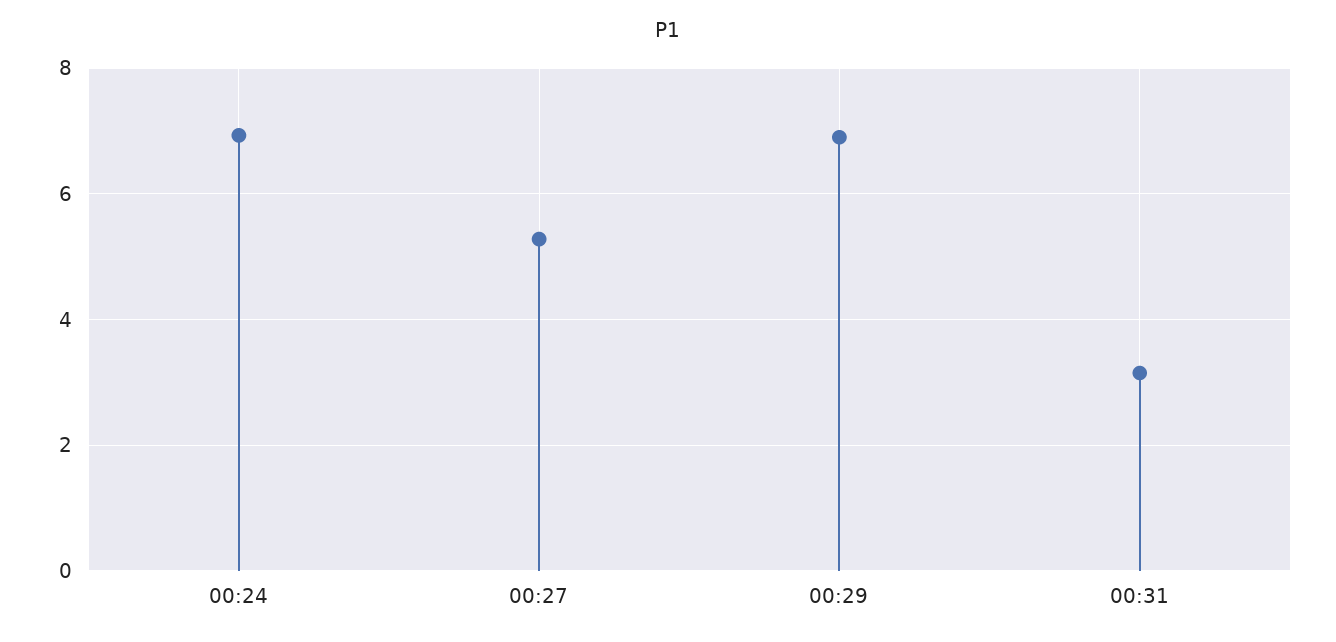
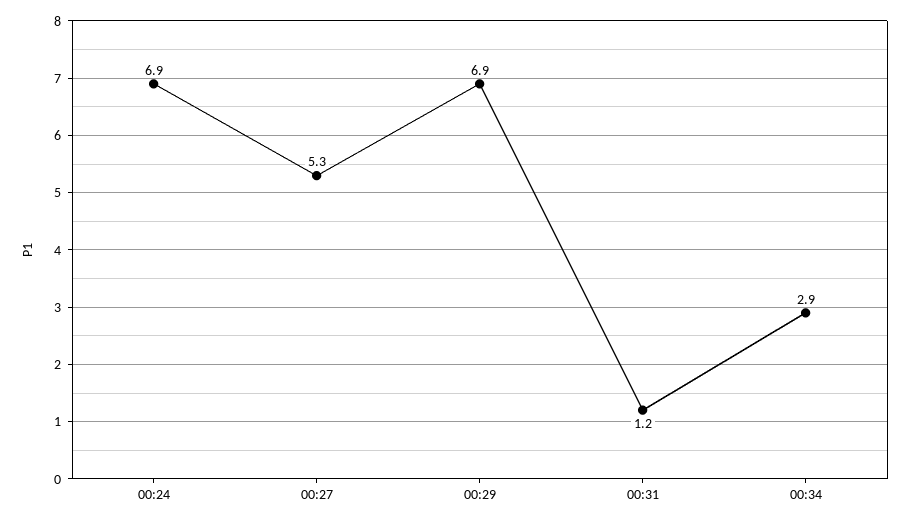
00:31: 3.2 -> 1.2
00:34: none -> 2.9

